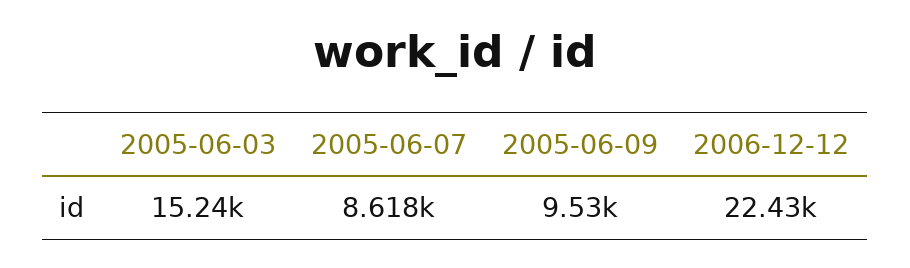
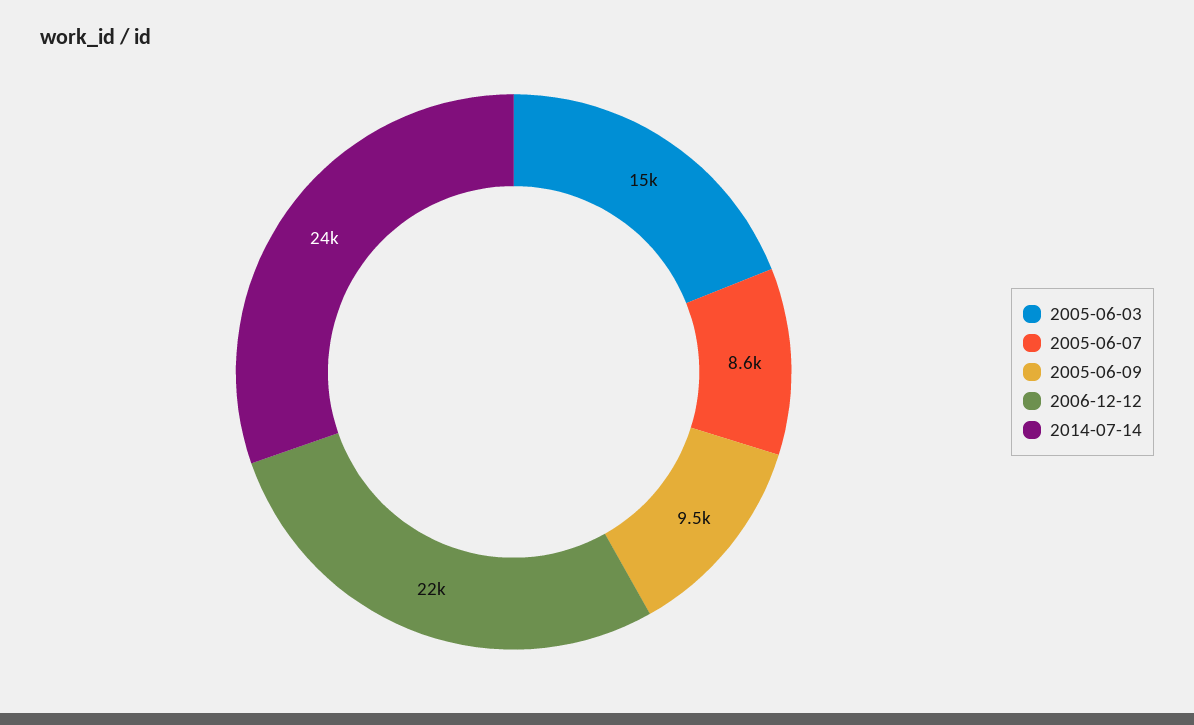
2014-07-14: none -> 24000

